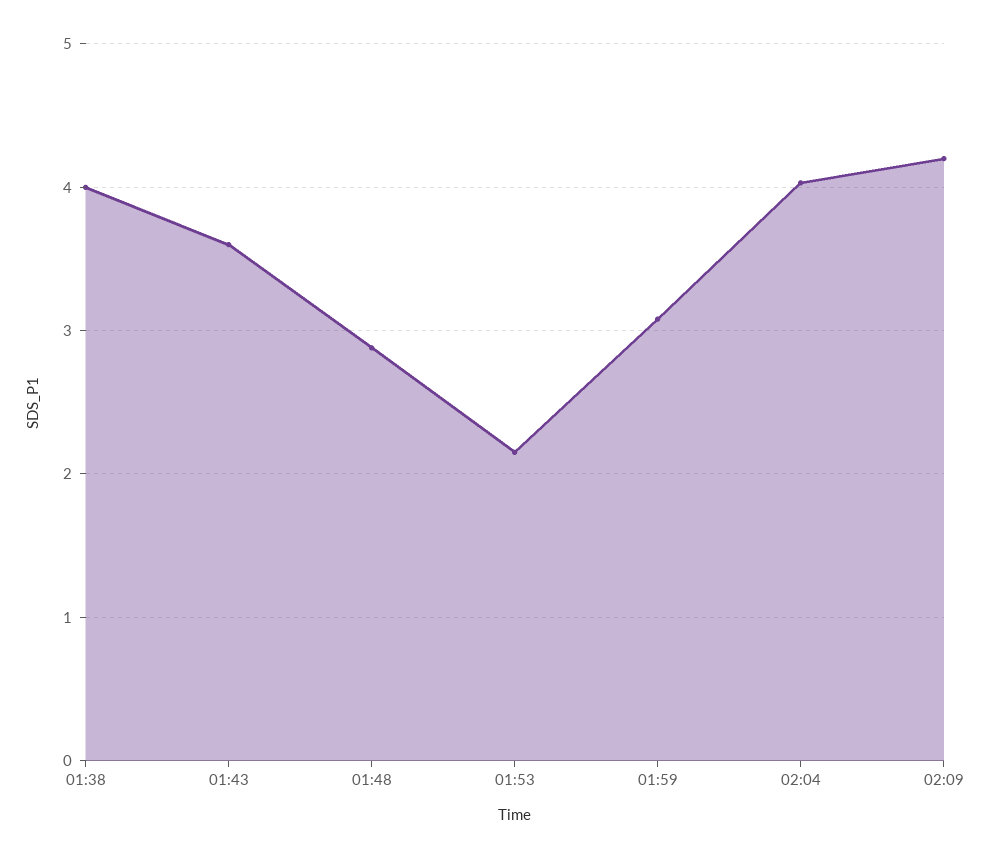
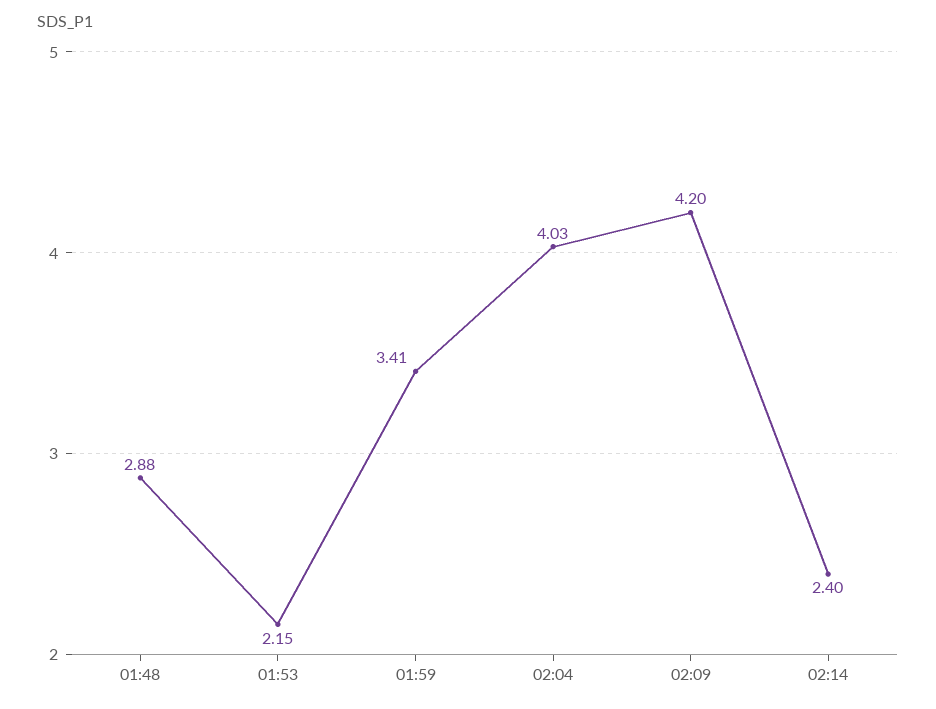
01:38: 4 -> none
01:43: 3.6 -> none
01:59: 3.1 -> 3.41
02:14: none -> 2.4

